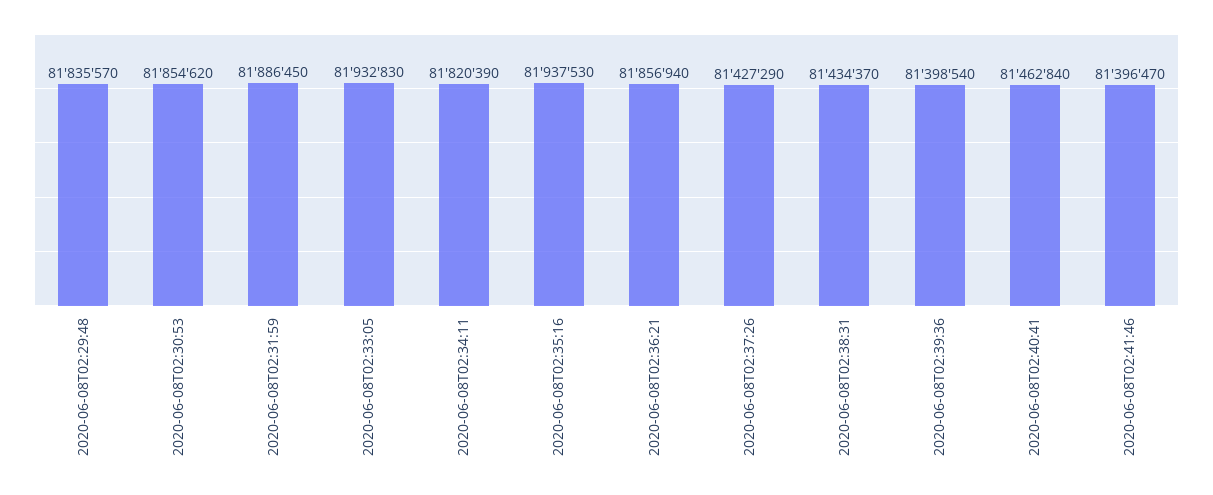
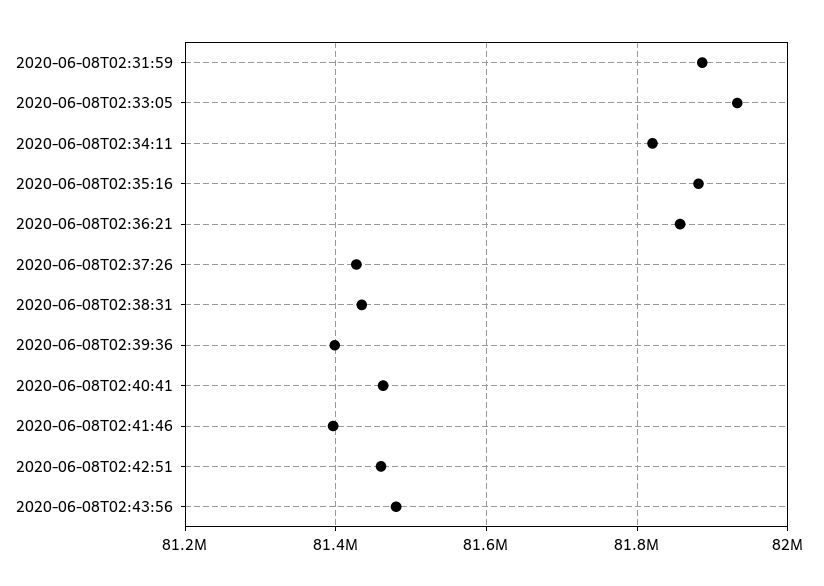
2020-06-08T02:29:48: 81835570 -> none
2020-06-08T02:30:53: 81854620 -> none
2020-06-08T02:35:16: 81937530 -> 81880000
2020-06-08T02:42:51: none -> 81460000
2020-06-08T02:43:56: none -> 81480000

